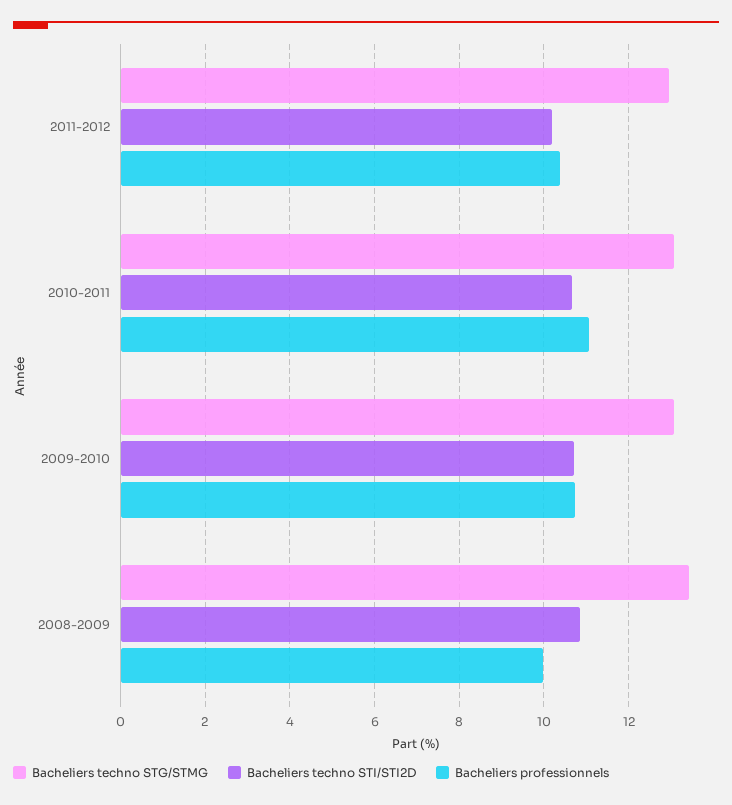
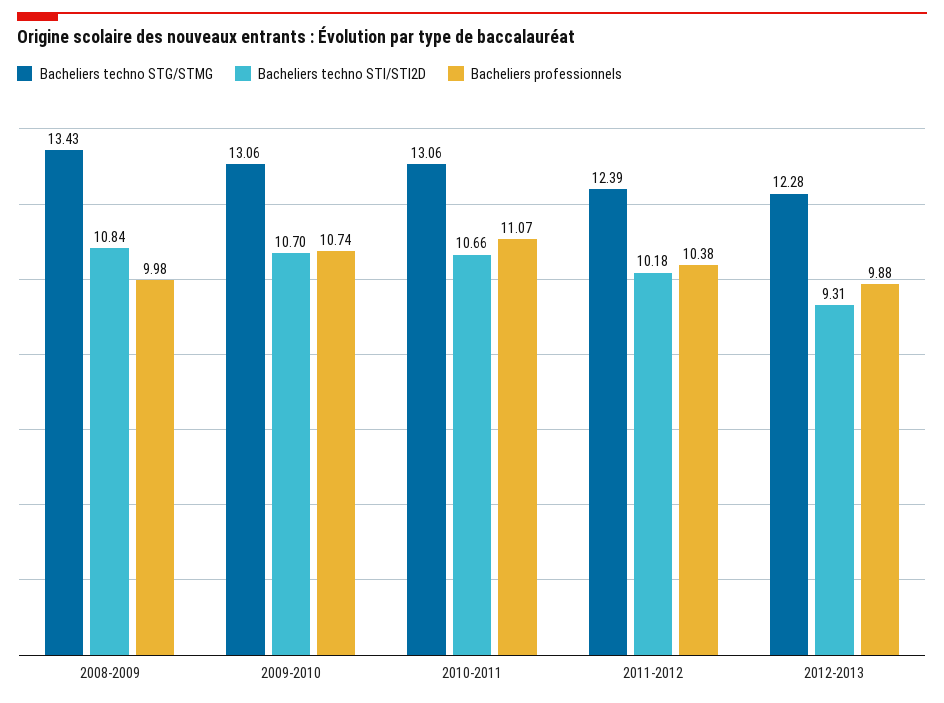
Bacheliers techno STG/STMG, 2011-2012: 13 -> 12.39
Bacheliers techno STG/STMG, 2012-2013: none -> 12.28
Bacheliers techno STI/STI2D, 2012-2013: none -> 9.31
Bacheliers professionnels, 2012-2013: none -> 9.88

